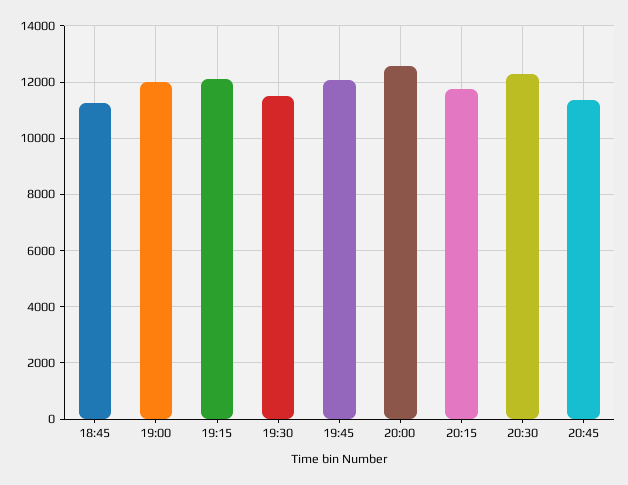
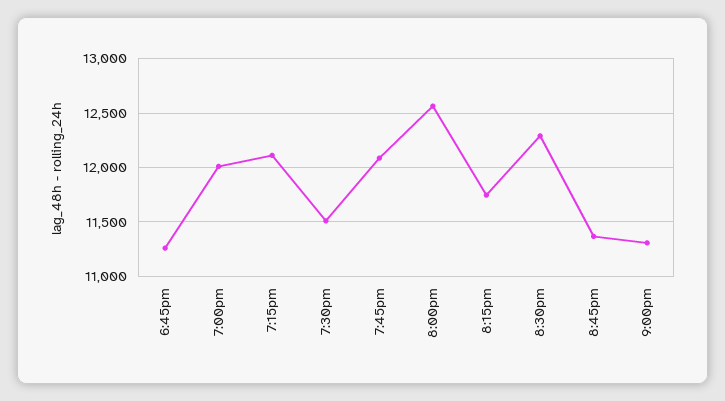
9:00pm: none -> 11300

